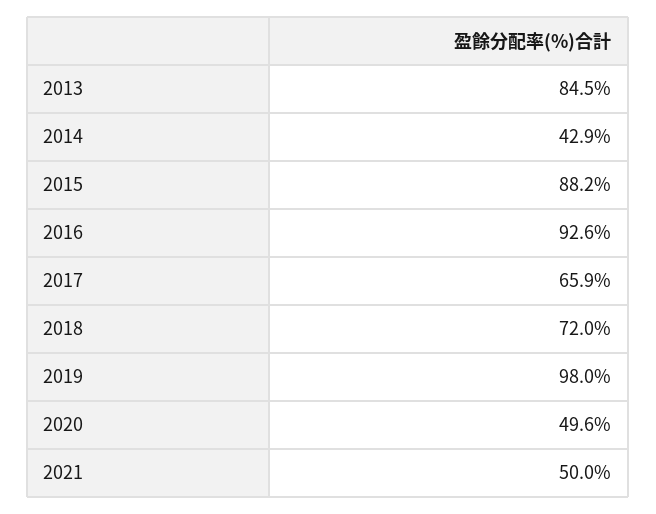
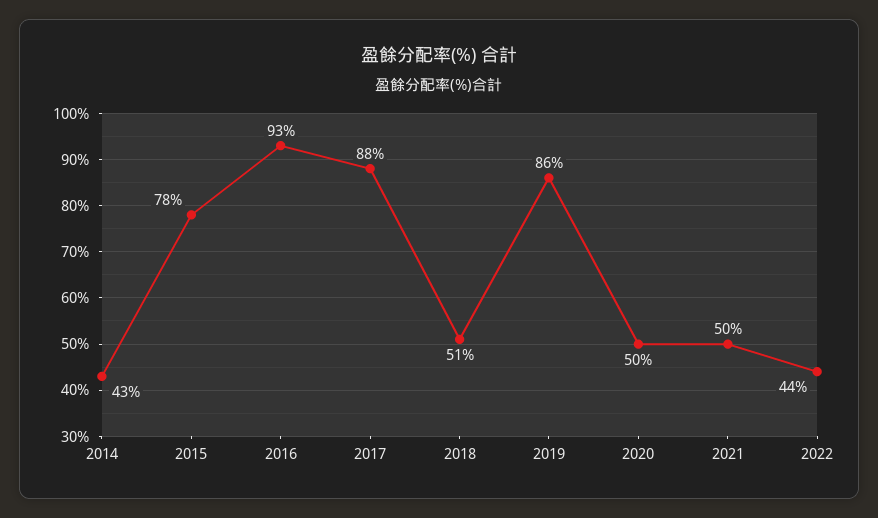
2013: 84.5 -> none
2015: 88.2 -> 78
2017: 65.9 -> 88
2018: 72 -> 51
2019: 98 -> 86
2022: none -> 44

